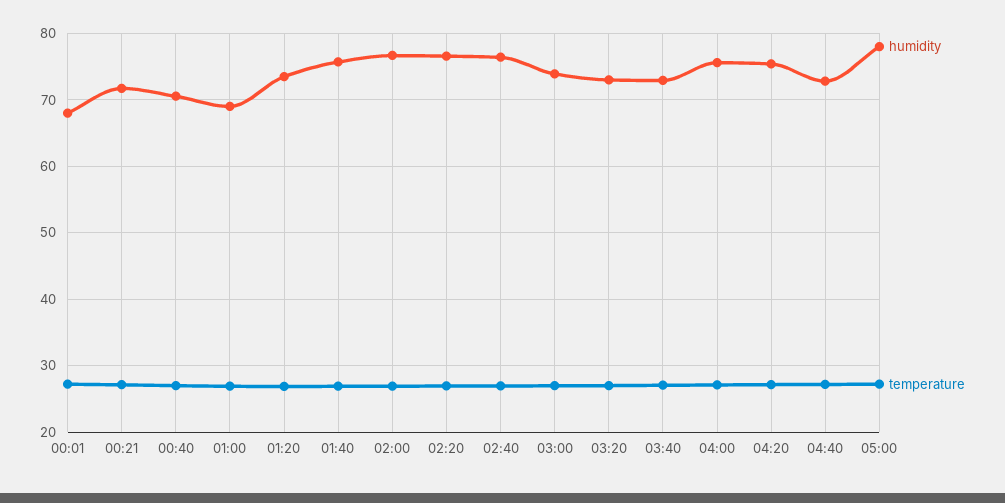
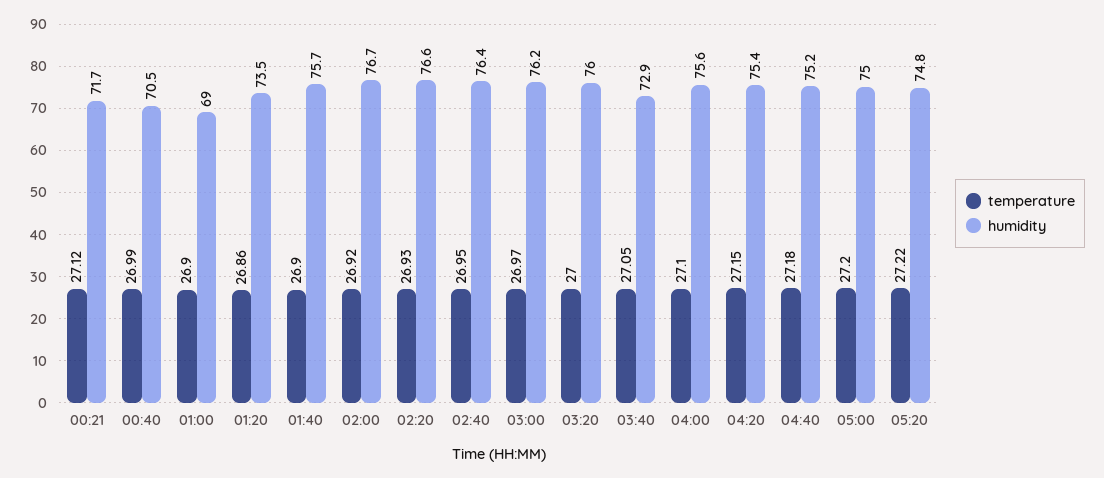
humidity, 00:01: 68 -> none
temperature, 00:01: 27 -> none
humidity, 03:00: 74 -> 76.2
humidity, 03:20: 73 -> 76
humidity, 04:40: 73 -> 75.2
humidity, 05:00: 78 -> 75
temperature, 05:20: none -> 27.22
humidity, 05:20: none -> 74.8

